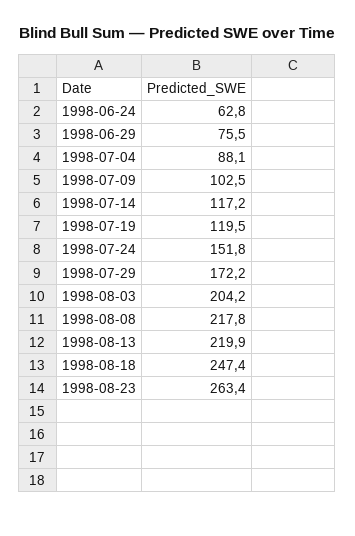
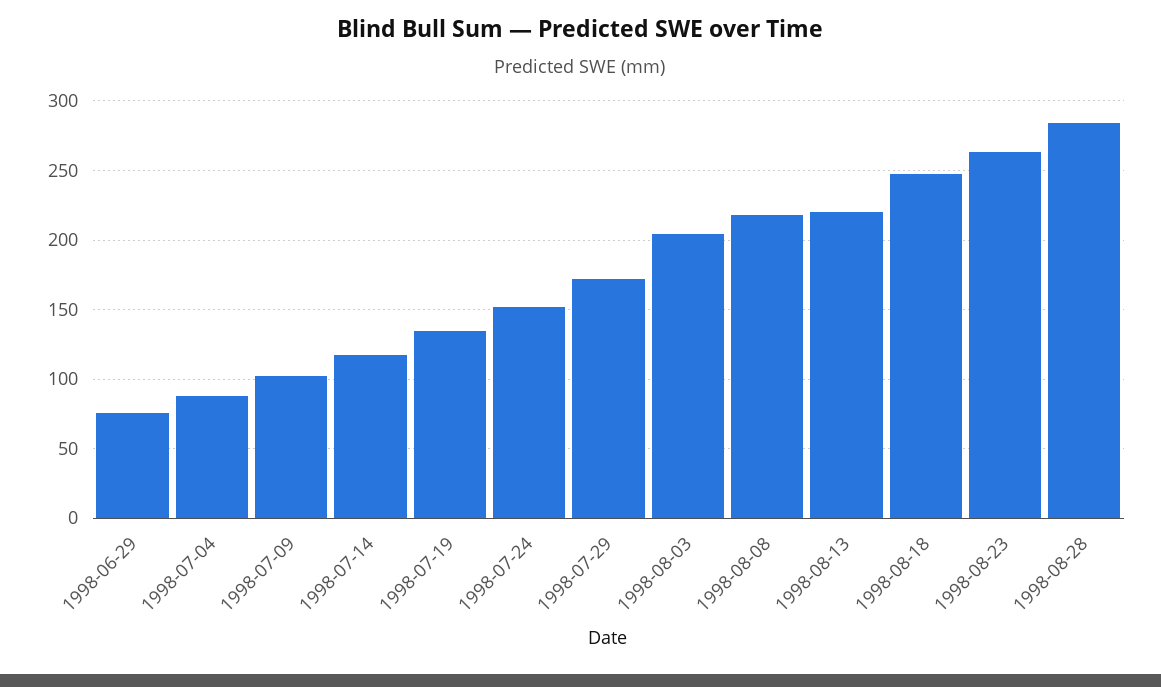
1998-06-24: 62.8 -> none
1998-07-19: 119.5 -> 135
1998-08-28: none -> 285

